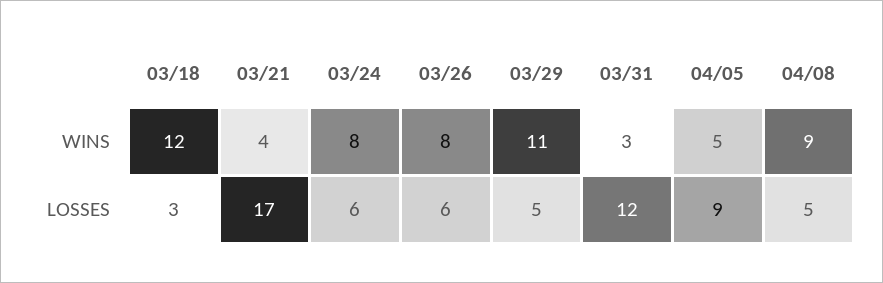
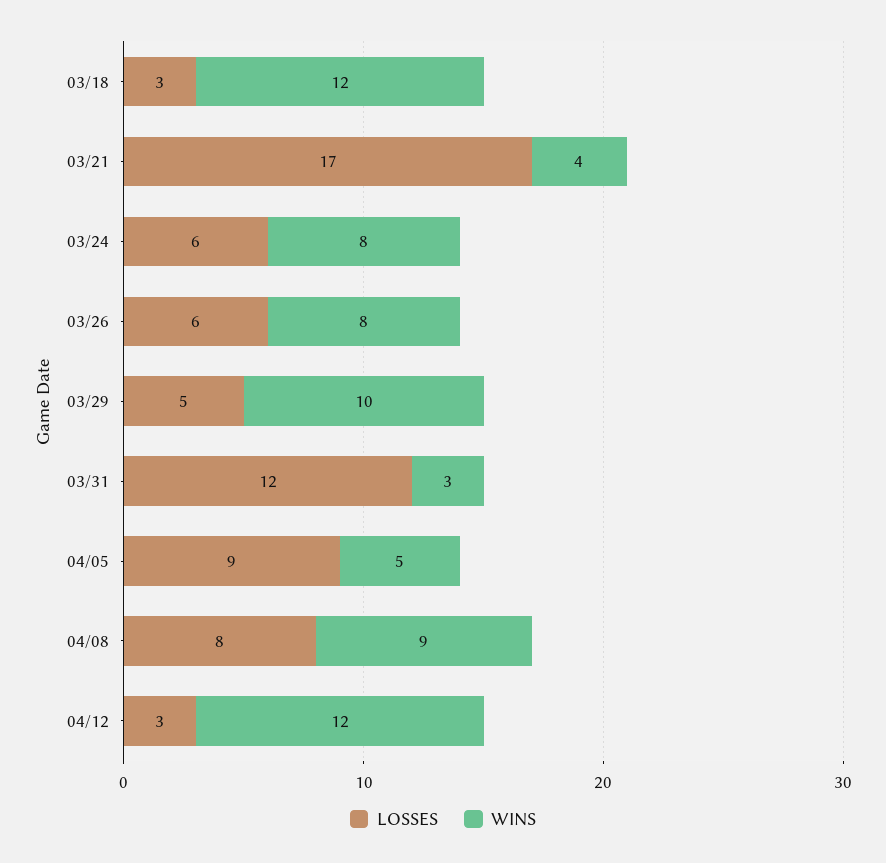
WINS, 03/29: 11 -> 10
LOSSES, 04/08: 5 -> 8
LOSSES, 04/12: none -> 3
WINS, 04/12: none -> 12

